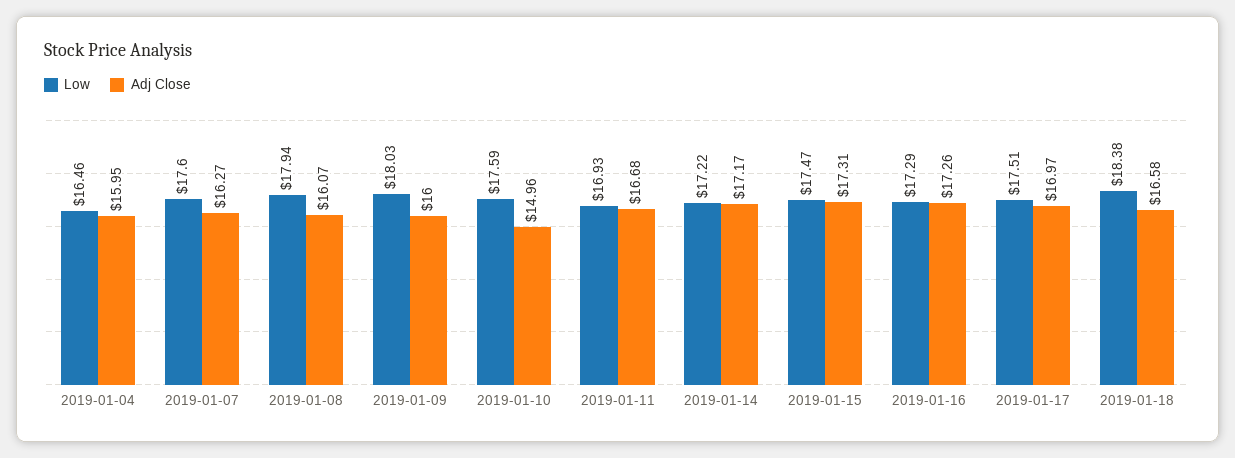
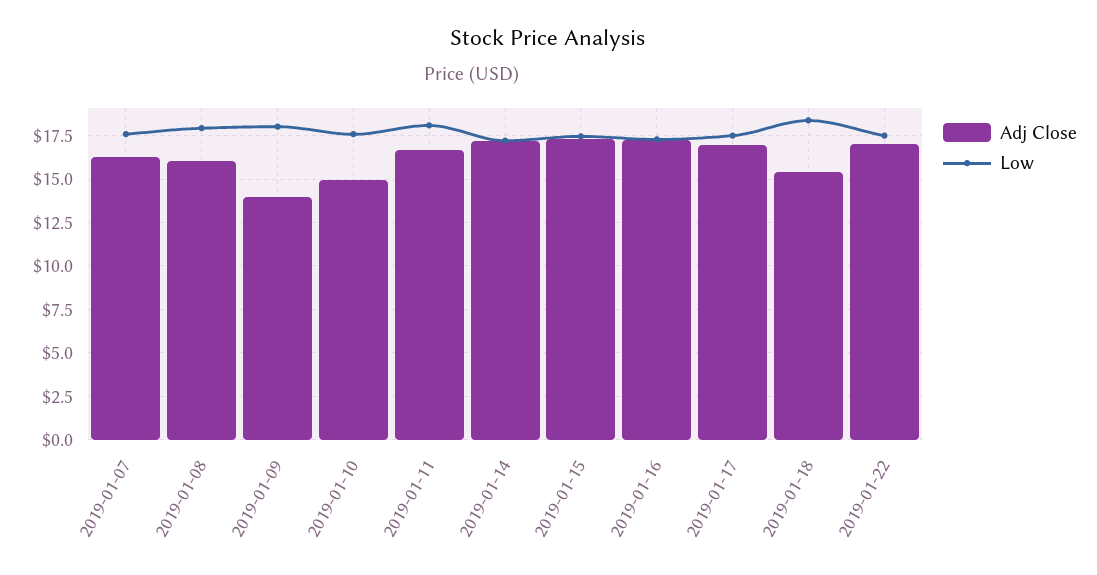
Low, 2019-01-04: 16.46 -> none
Adj Close, 2019-01-04: 15.95 -> none
Adj Close, 2019-01-09: 16 -> 14
Low, 2019-01-11: 16.93 -> 18
Adj Close, 2019-01-18: 16.58 -> 15.5
Adj Close, 2019-01-22: none -> 17
Low, 2019-01-22: none -> 17.5

